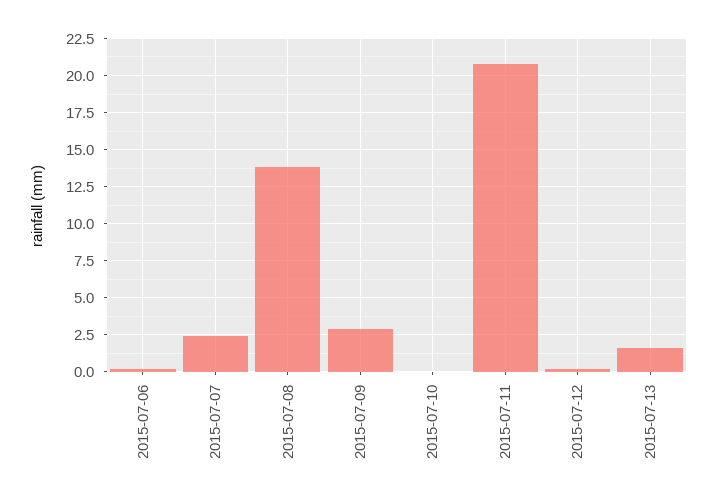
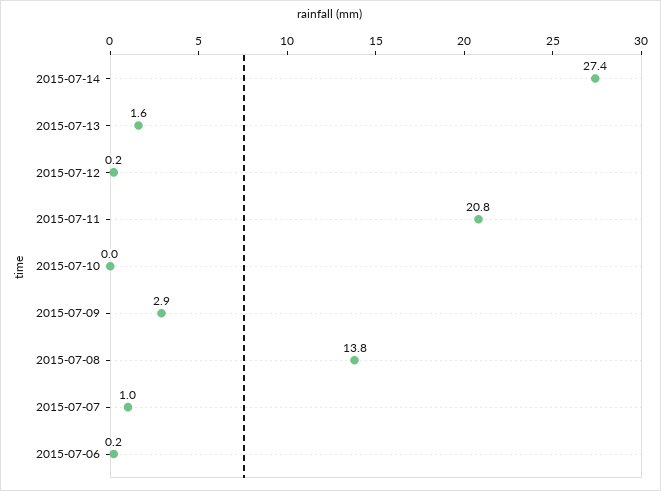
2015-07-07: 2.5 -> 1
2015-07-14: none -> 27.4

